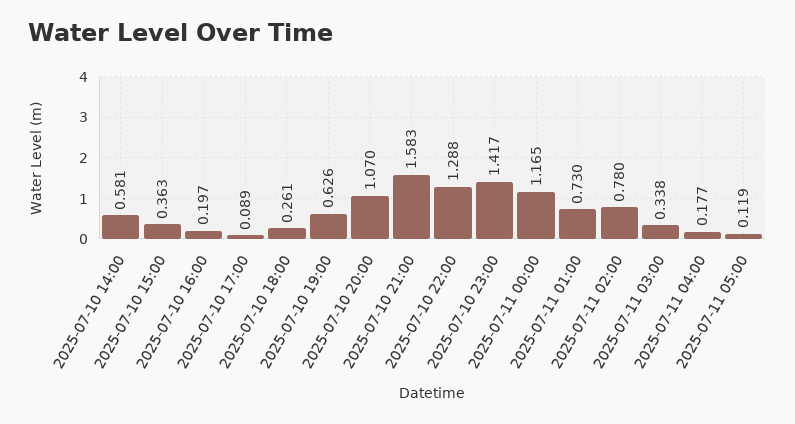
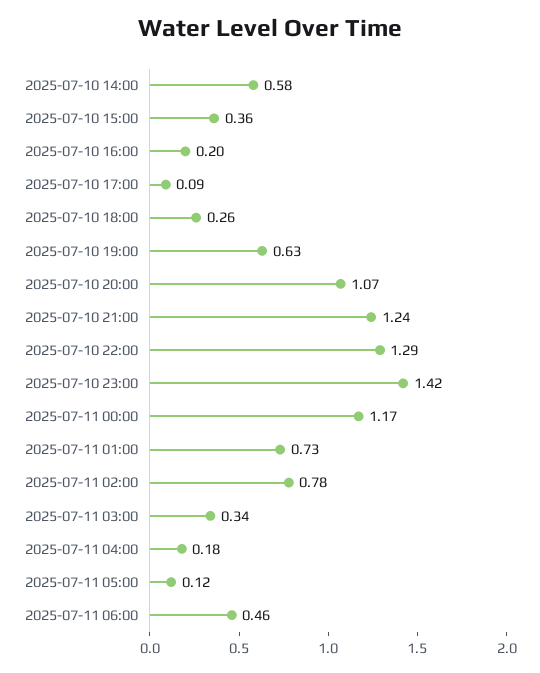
2025-07-10 21:00: 1.583 -> 1.24
2025-07-11 06:00: none -> 0.46

